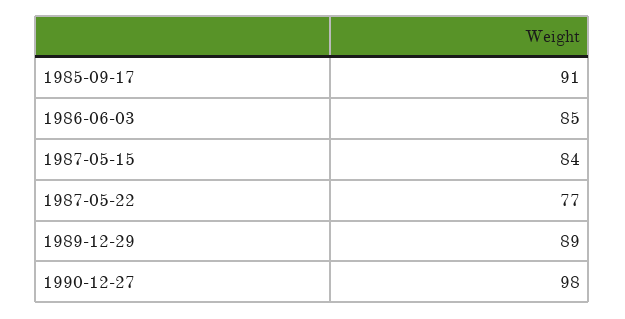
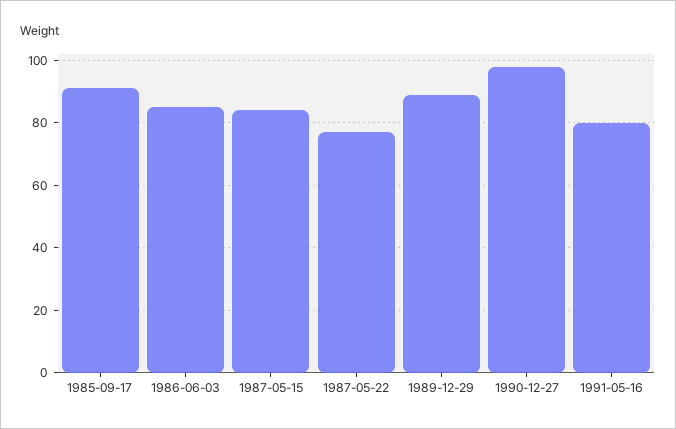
1991-05-16: none -> 80

